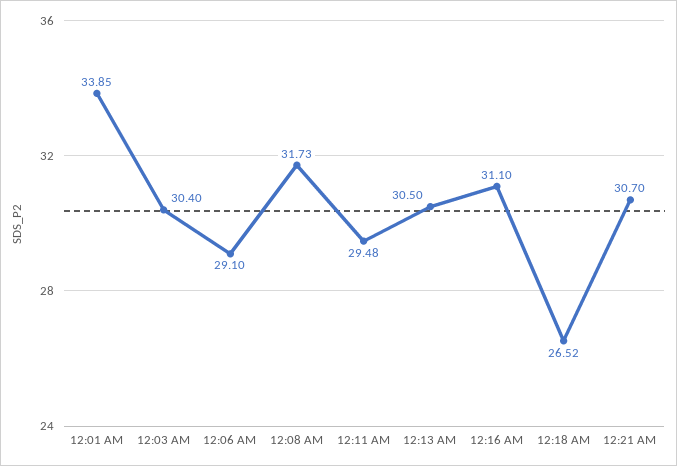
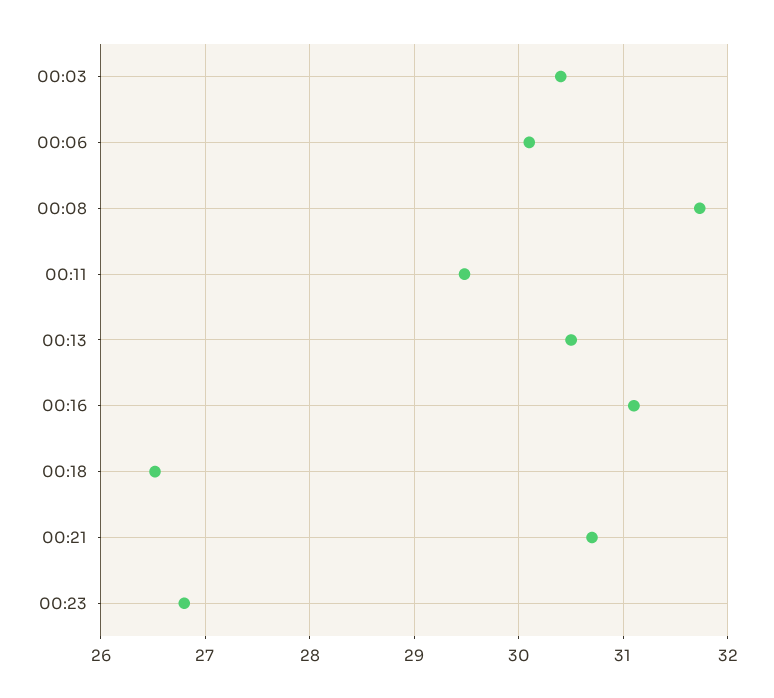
12:01 AM: 33.85 -> none
12:06 AM: 29.1 -> 30.1
00:23: none -> 26.8

